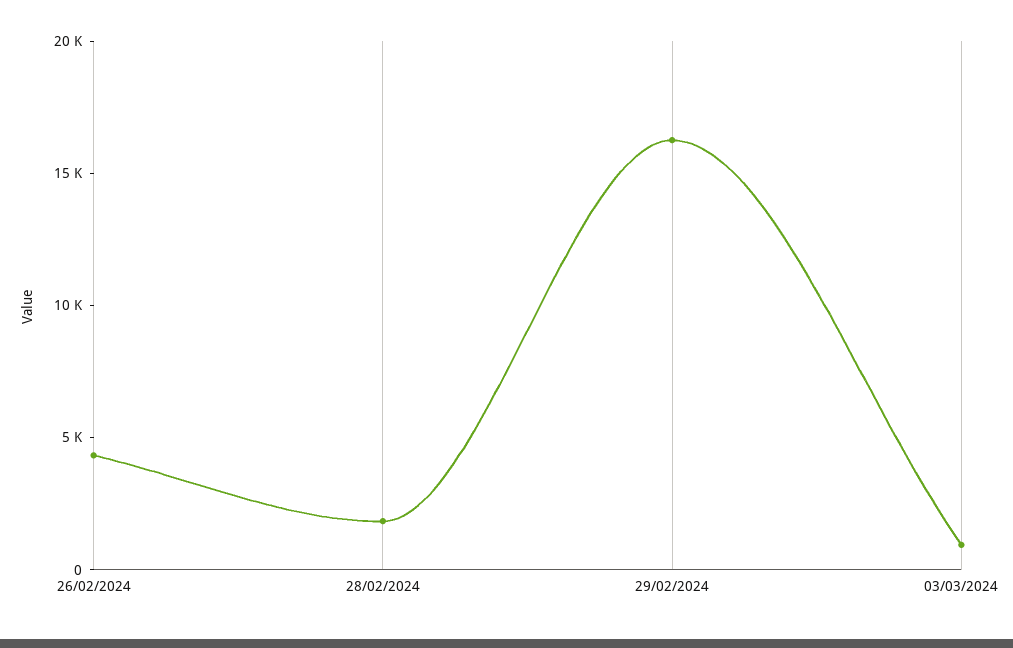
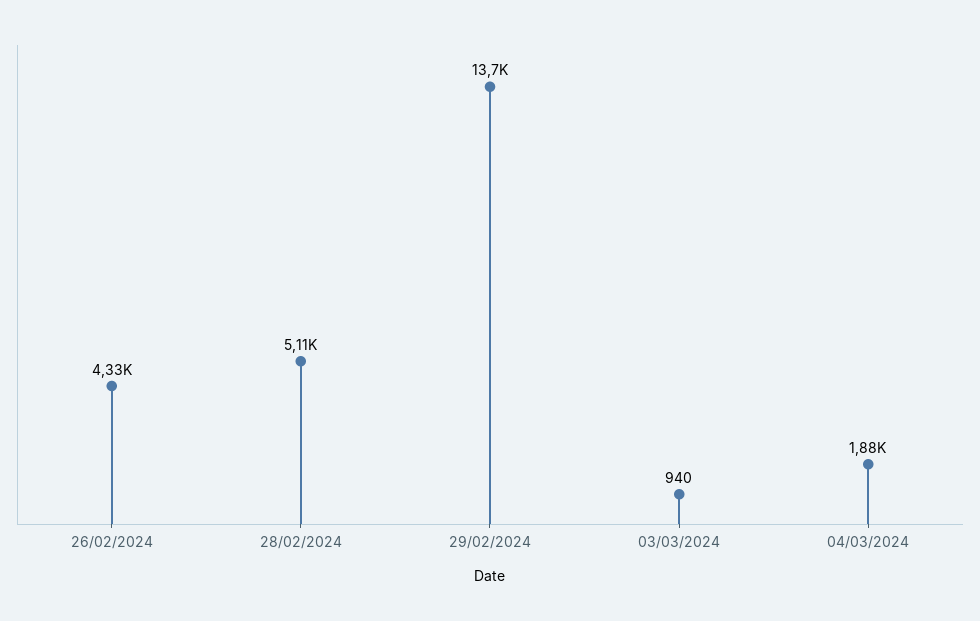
28/02/2024: 2000 -> 5110
29/02/2024: 16000 -> 13700
04/03/2024: none -> 1880

